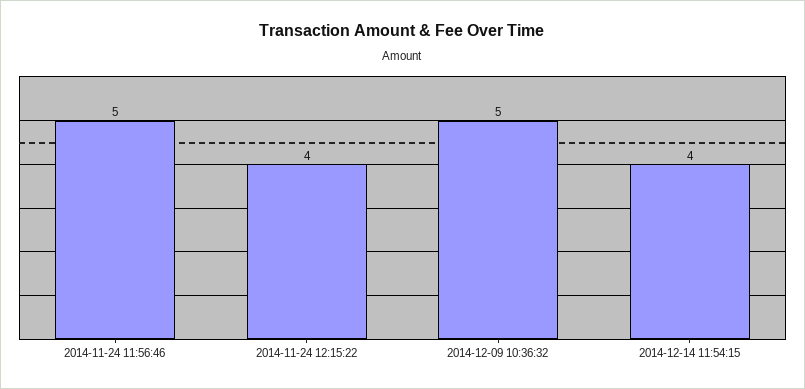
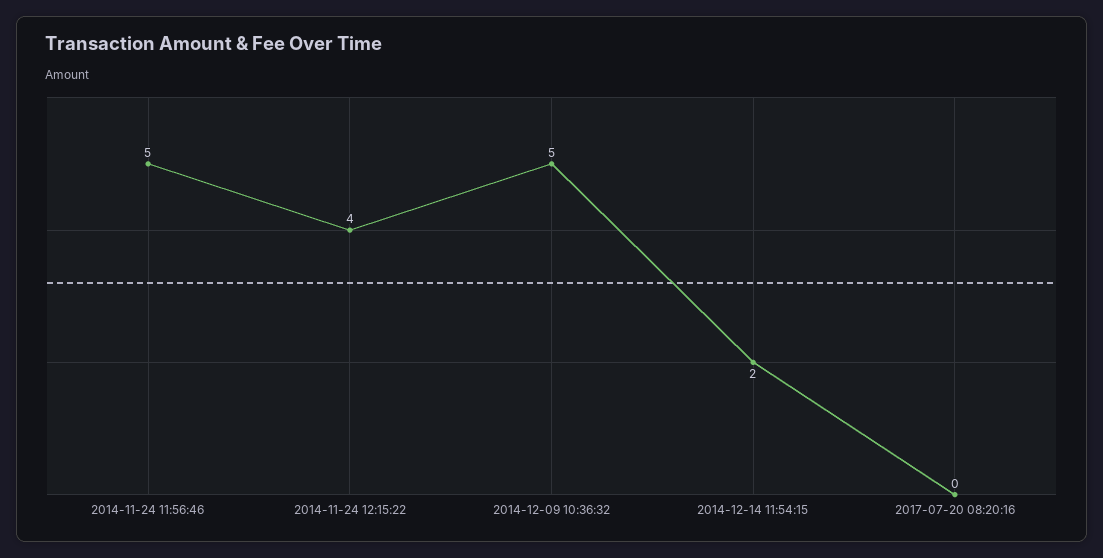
2014-12-14 11:54:15: 4 -> 2
2017-07-20 08:20:16: none -> 0

